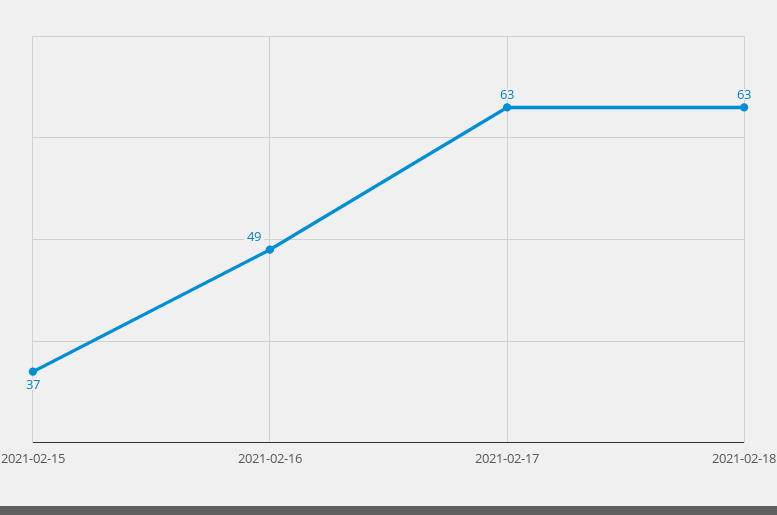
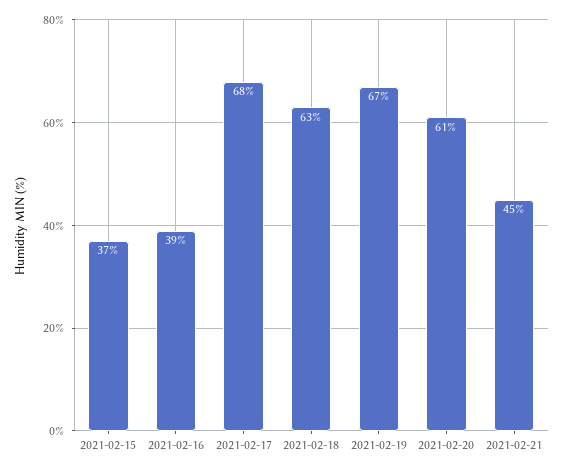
2021-02-16: 49 -> 39
2021-02-17: 63 -> 68
2021-02-19: none -> 67
2021-02-20: none -> 61
2021-02-21: none -> 45

